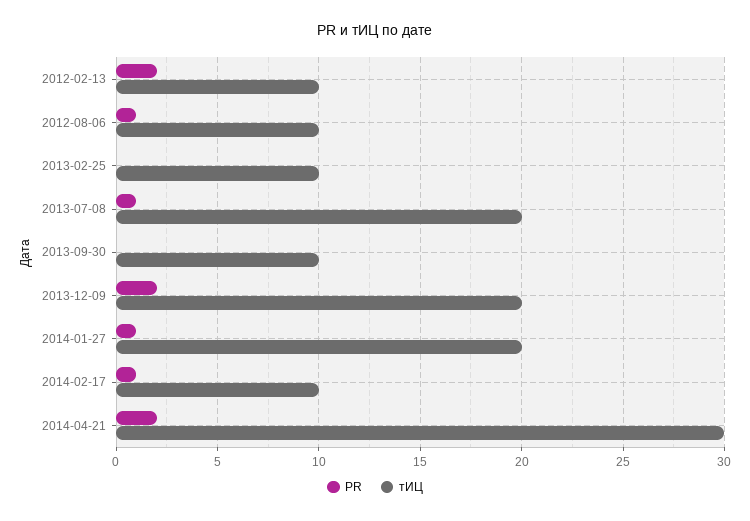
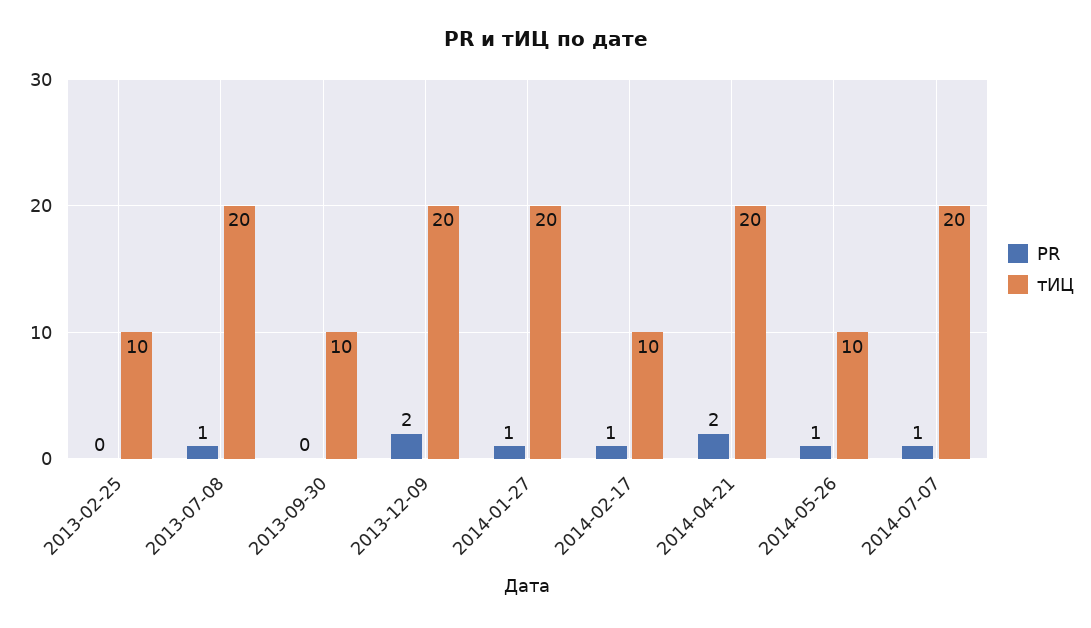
PR, 2012-02-13: 2 -> none
тИЦ, 2012-02-13: 10 -> none
PR, 2012-08-06: 1 -> none
тИЦ, 2012-08-06: 10 -> none
тИЦ, 2014-04-21: 30 -> 20
PR, 2014-05-26: none -> 1
тИЦ, 2014-05-26: none -> 10
PR, 2014-07-07: none -> 1
тИЦ, 2014-07-07: none -> 20

